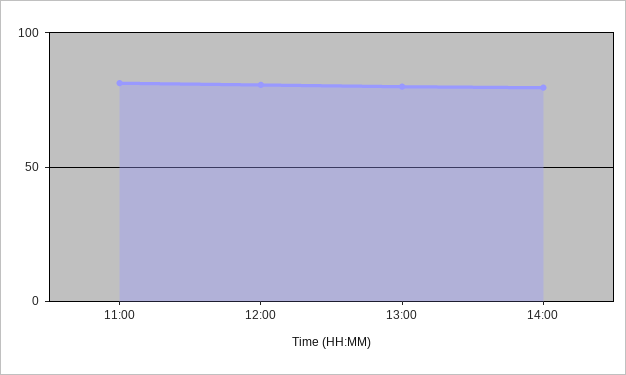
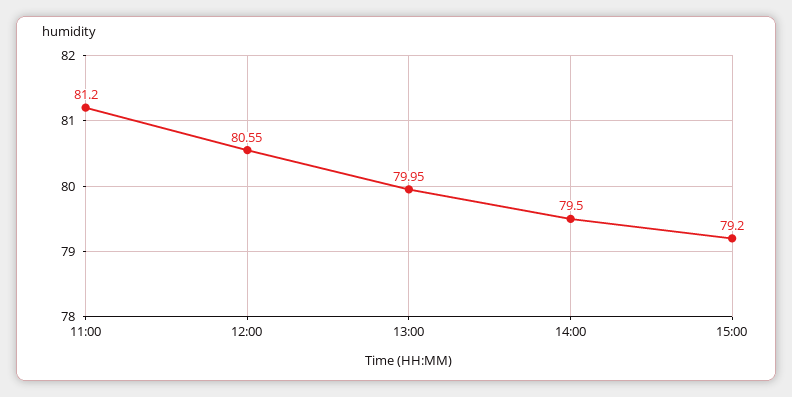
15:00: none -> 79.2

